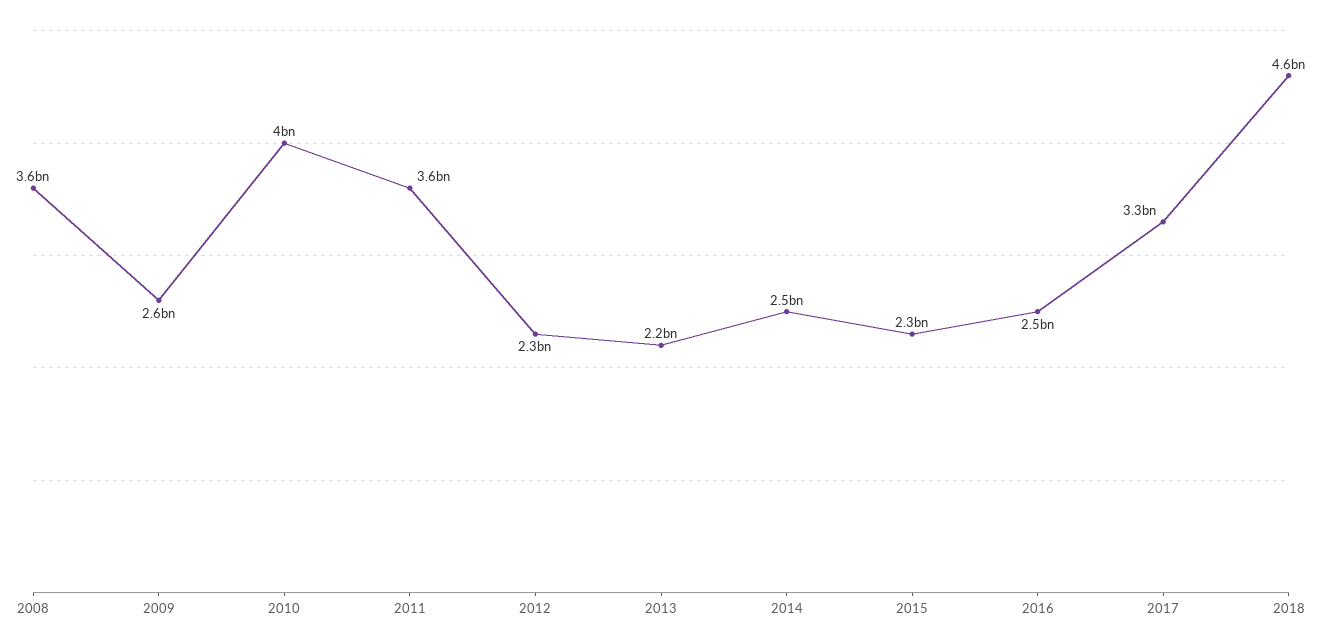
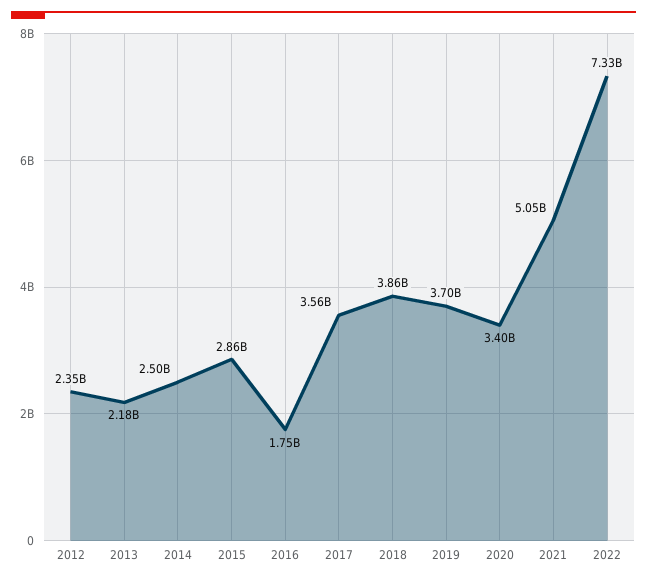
2008: 3600000000 -> none
2009: 2600000000 -> none
2010: 4000000000 -> none
2011: 3600000000 -> none
2015: 2300000000 -> 2860000000
2016: 2500000000 -> 1750000000
2017: 3300000000 -> 3560000000
2018: 4600000000 -> 3860000000
2019: none -> 3700000000
2020: none -> 3400000000
2021: none -> 5050000000
2022: none -> 7330000000

